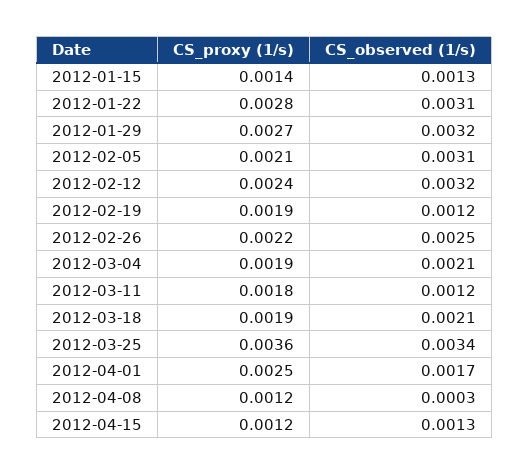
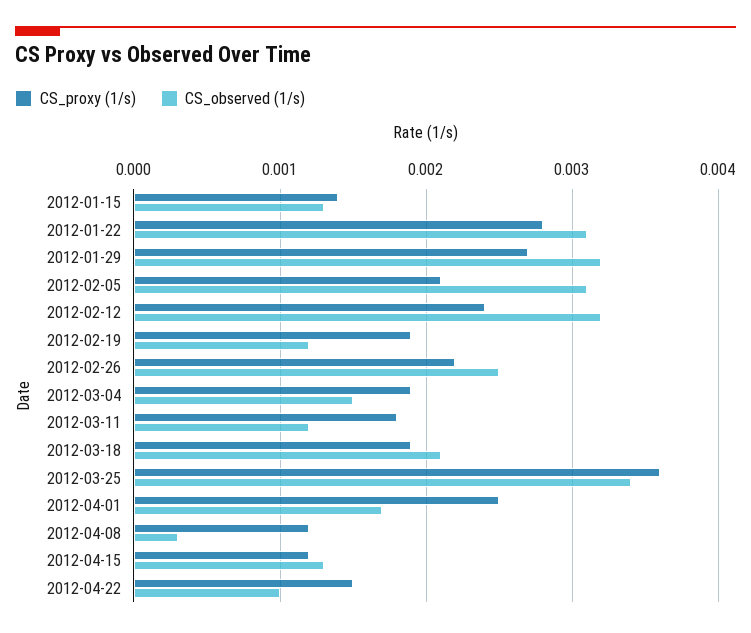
CS_observed (1/s), 2012-03-04: 0.0021 -> 0.0015
CS_proxy (1/s), 2012-04-22: none -> 0.0015
CS_observed (1/s), 2012-04-22: none -> 0.001

